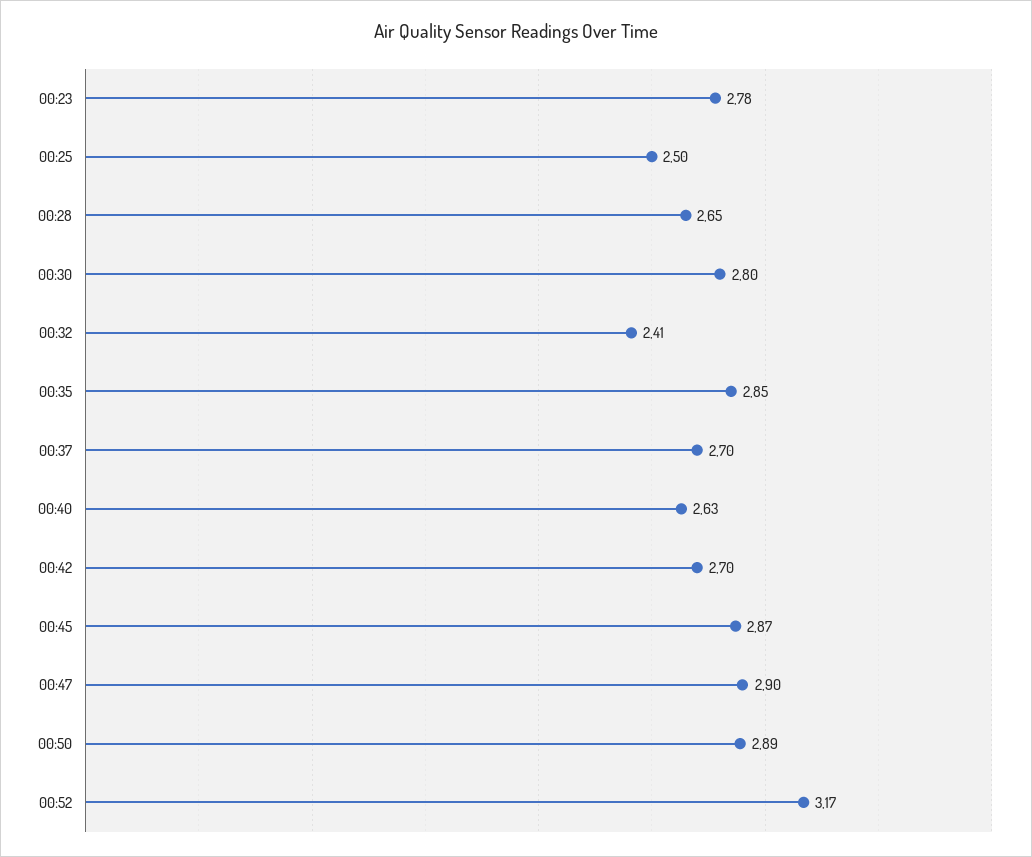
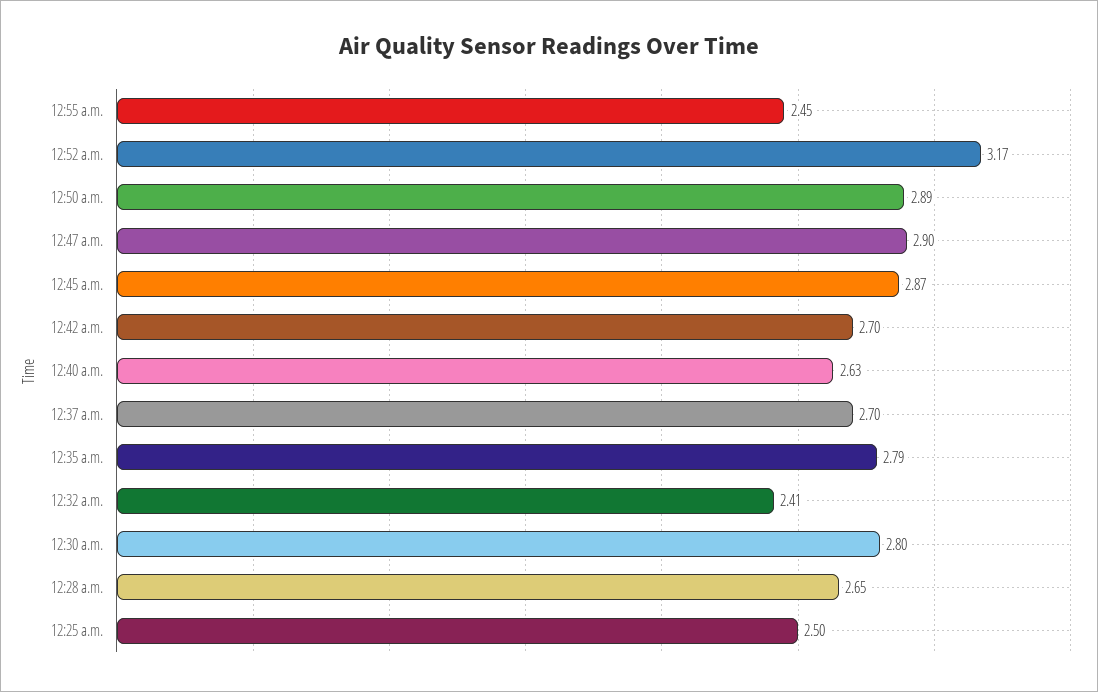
00:23: 2.78 -> none
00:35: 2.85 -> 2.79
12:55 a.m.: none -> 2.45

